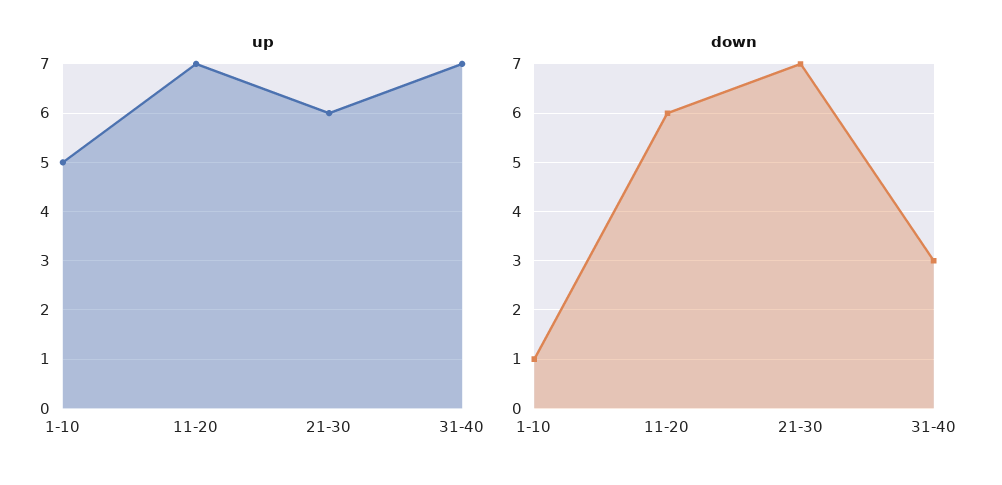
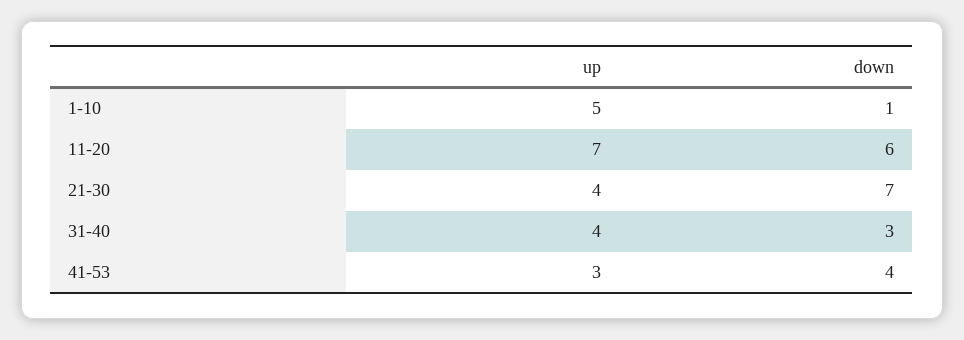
up, 21-30: 6 -> 4
up, 31-40: 7 -> 4
up, 41-53: none -> 3
down, 41-53: none -> 4

